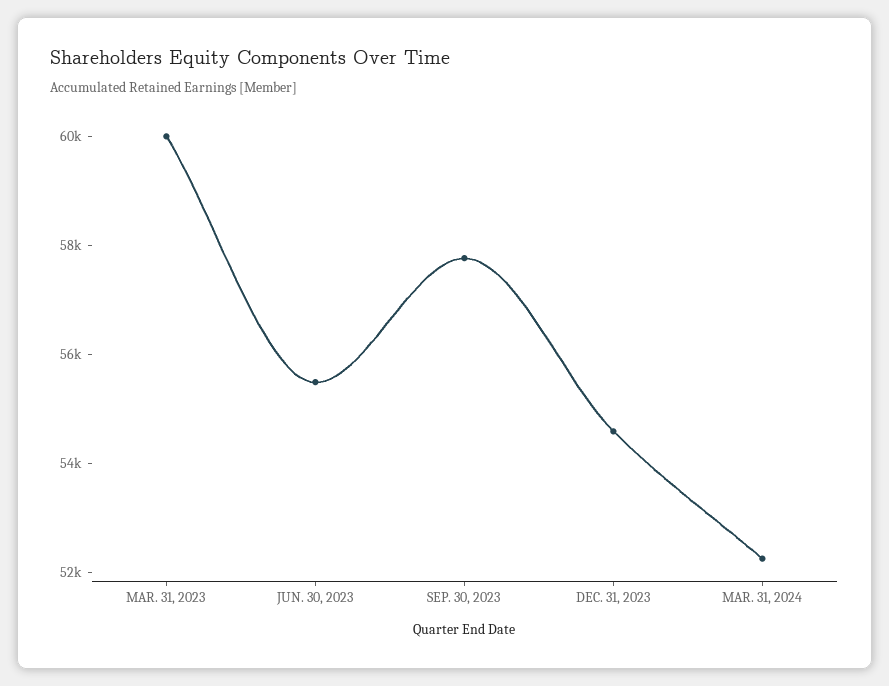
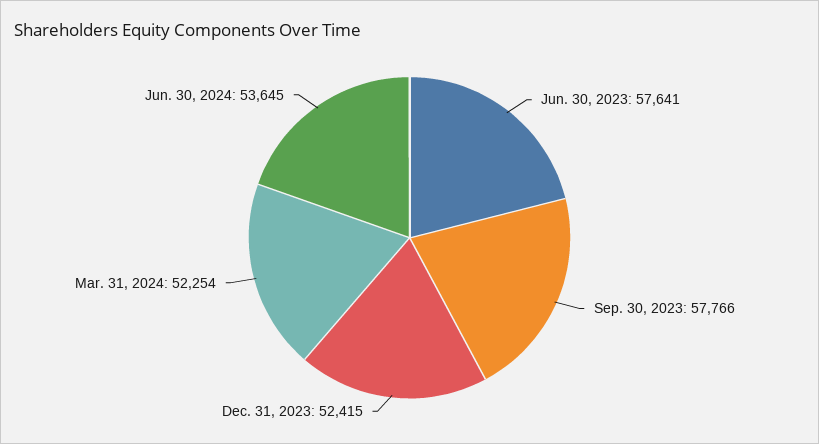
MAR. 31, 2023: 60000 -> none
JUN. 30, 2023: 55500 -> 57641
DEC. 31, 2023: 54500 -> 52415
Jun. 30, 2024: none -> 53645

